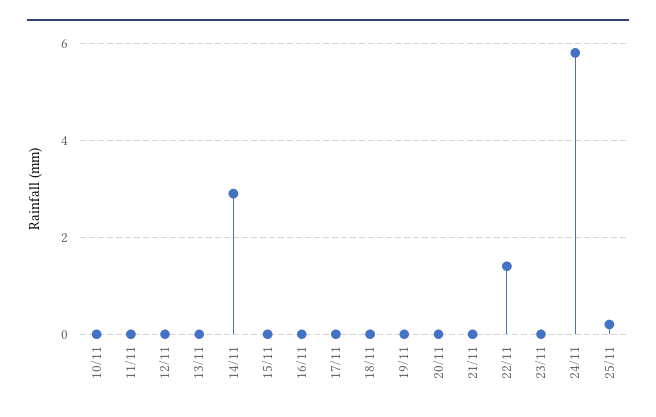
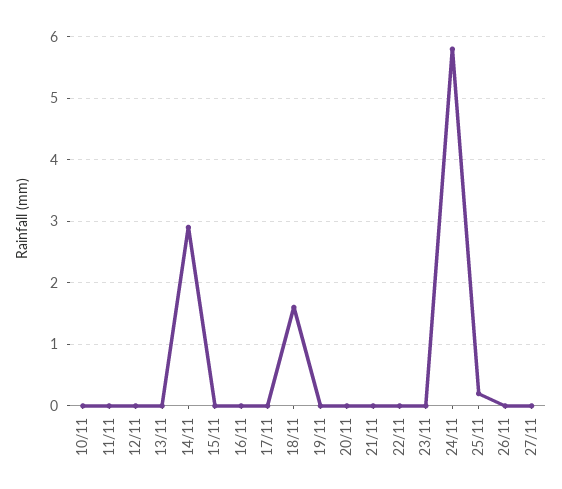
18/11: 0 -> 1.6
22/11: 1.5 -> 0
26/11: none -> 0
27/11: none -> 0

